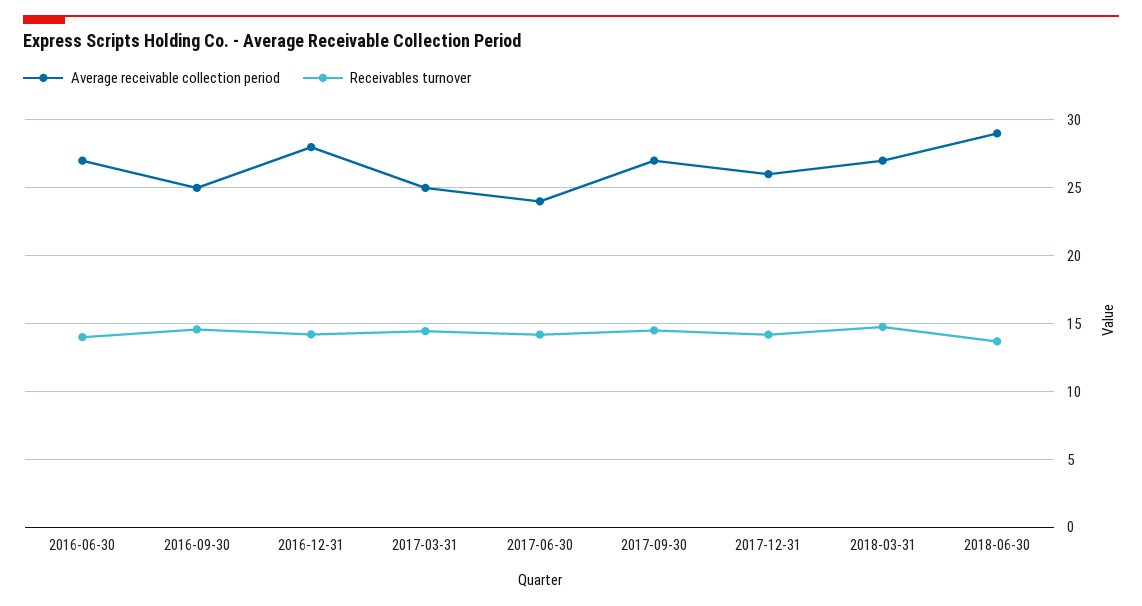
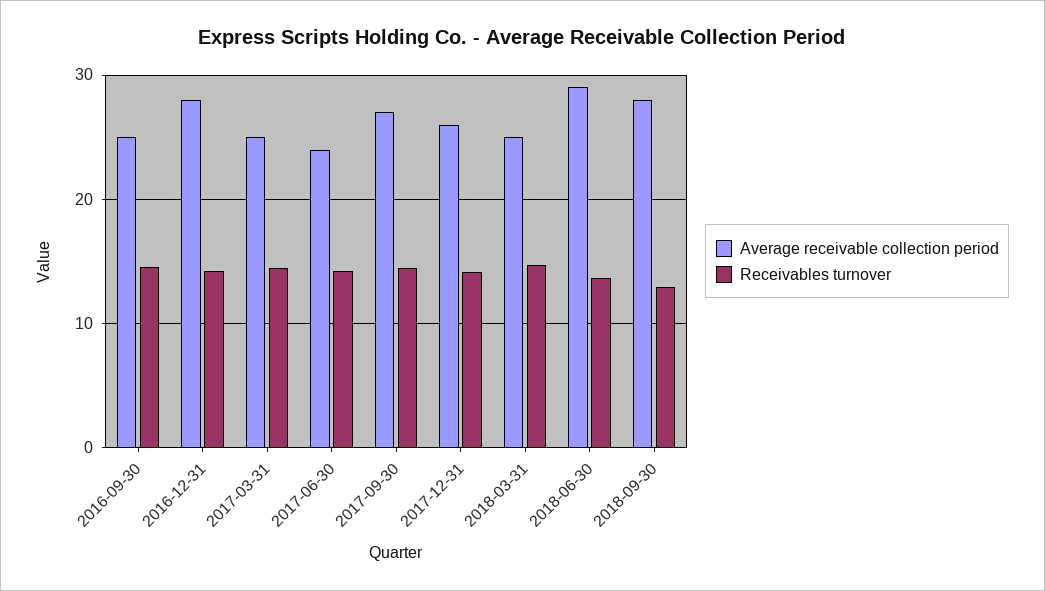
Average receivable collection period, 2016-06-30: 27 -> none
Receivables turnover, 2016-06-30: 14 -> none
Average receivable collection period, 2018-03-31: 27 -> 25
Average receivable collection period, 2018-09-30: none -> 28
Receivables turnover, 2018-09-30: none -> 13

